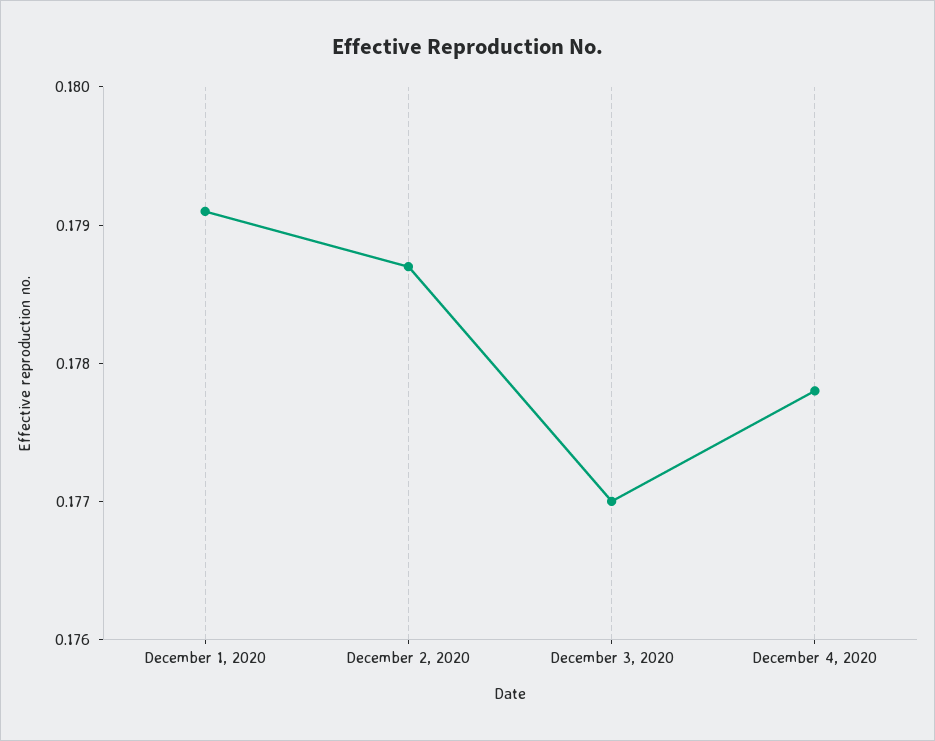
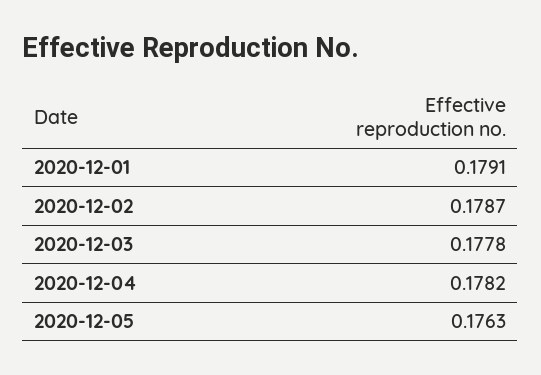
December 3, 2020: 0.177 -> 0.1778
December 4, 2020: 0.1778 -> 0.1782
2020-12-05: none -> 0.1763

